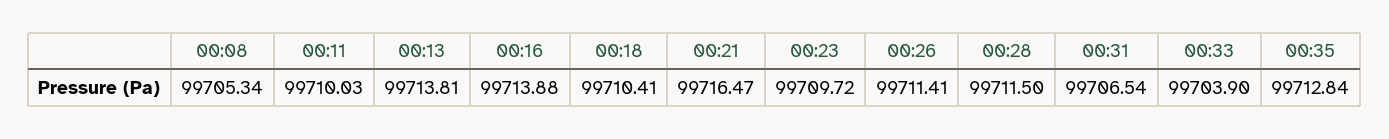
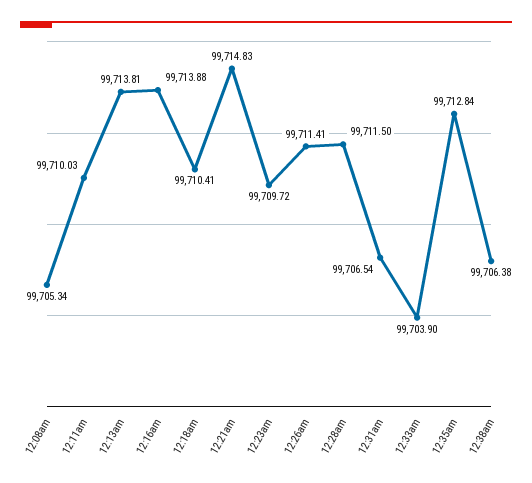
00:21: 99716.47 -> 99714.83
12:38am: none -> 99706.38

